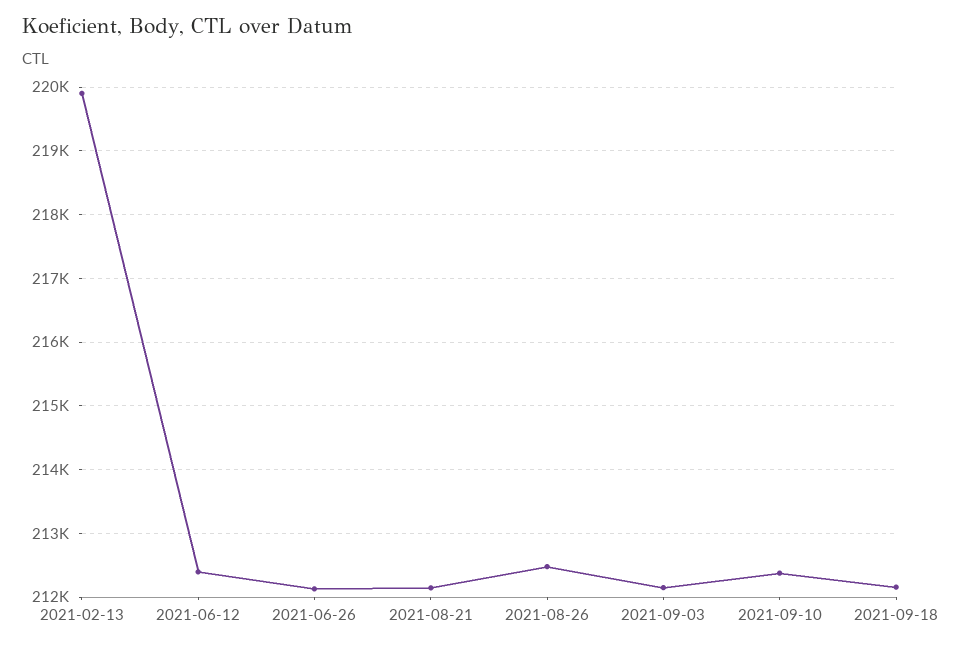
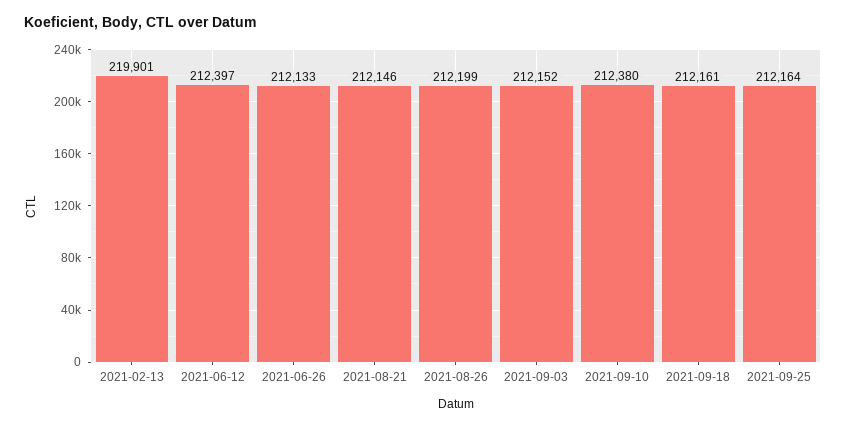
2021-08-26: 212500 -> 212199
2021-09-25: none -> 212164

